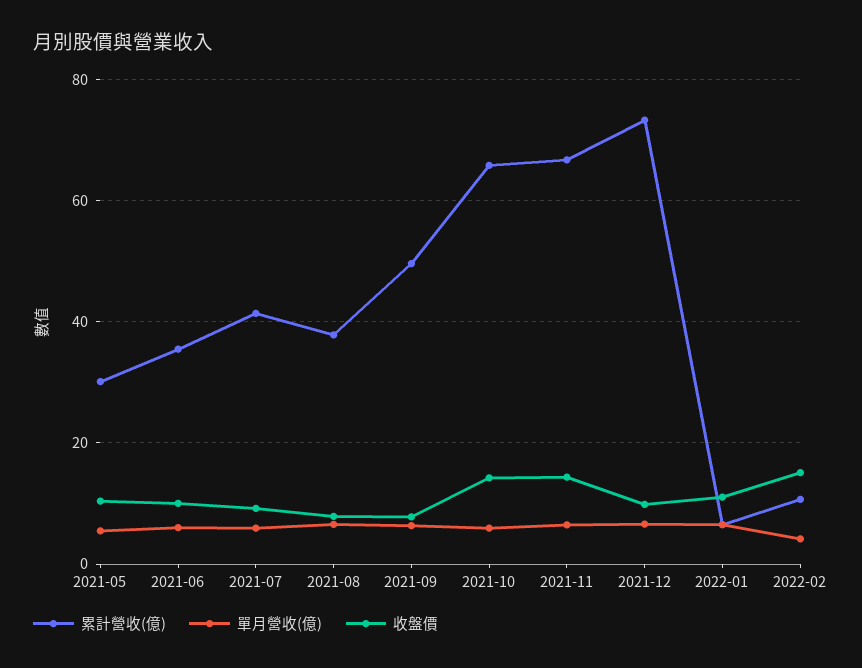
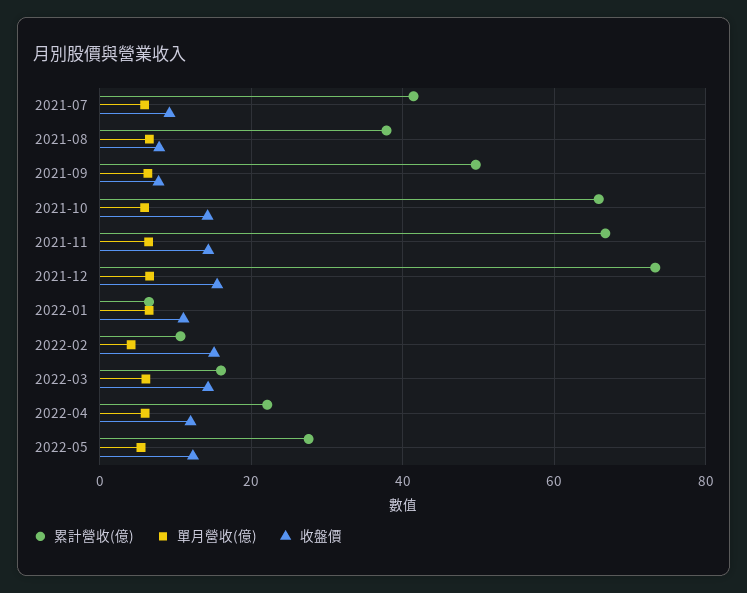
累計營收(億), 2021-05: 30 -> none
單月營收(億), 2021-05: 6 -> none
收盤價, 2021-05: 10 -> none
累計營收(億), 2021-06: 36 -> none
單月營收(億), 2021-06: 6 -> none
收盤價, 2021-06: 10 -> none
收盤價, 2021-12: 10 -> 16
累計營收(億), 2022-03: none -> 16
單月營收(億), 2022-03: none -> 6
收盤價, 2022-03: none -> 14
累計營收(億), 2022-04: none -> 22
單月營收(億), 2022-04: none -> 6
收盤價, 2022-04: none -> 12
累計營收(億), 2022-05: none -> 28
單月營收(億), 2022-05: none -> 6
收盤價, 2022-05: none -> 12

